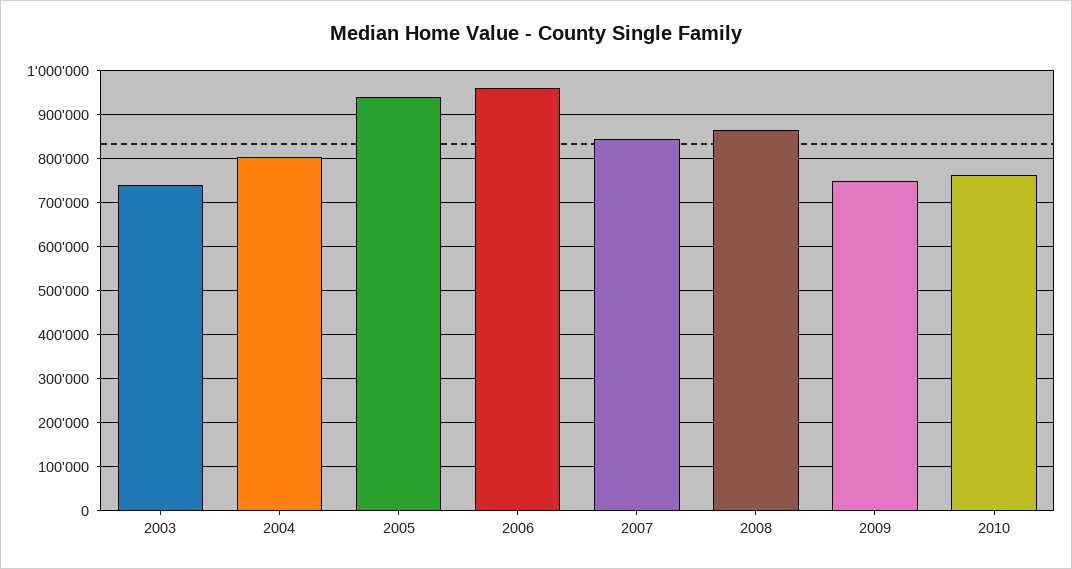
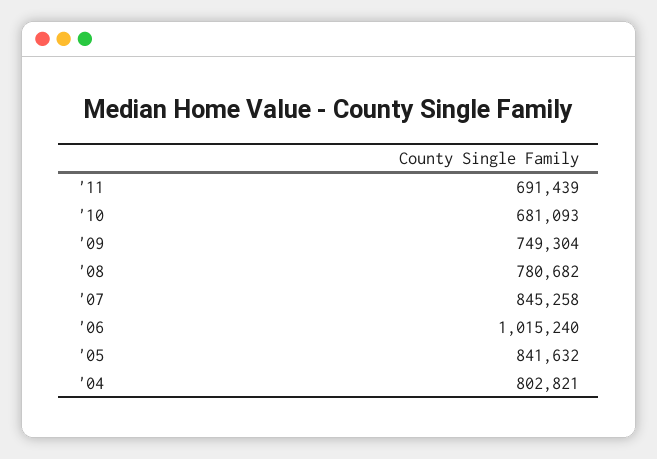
2003: 740000 -> none
2005: 940000 -> 841632
2006: 960000 -> 1015240
2008: 860000 -> 780682
2010: 760000 -> 681093
'11: none -> 691439

